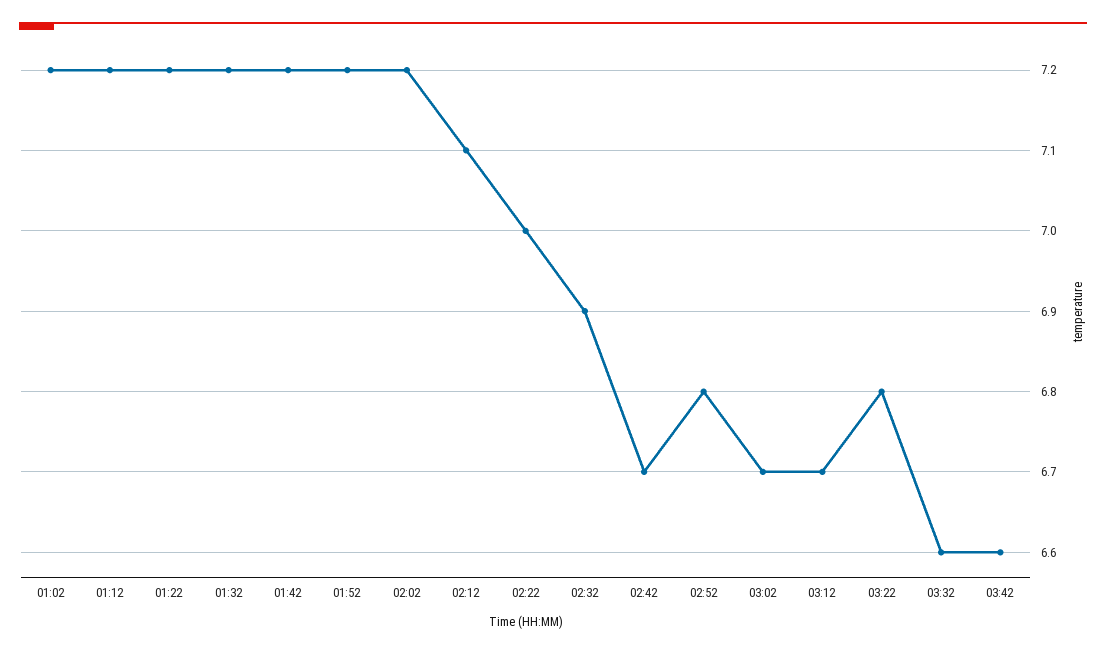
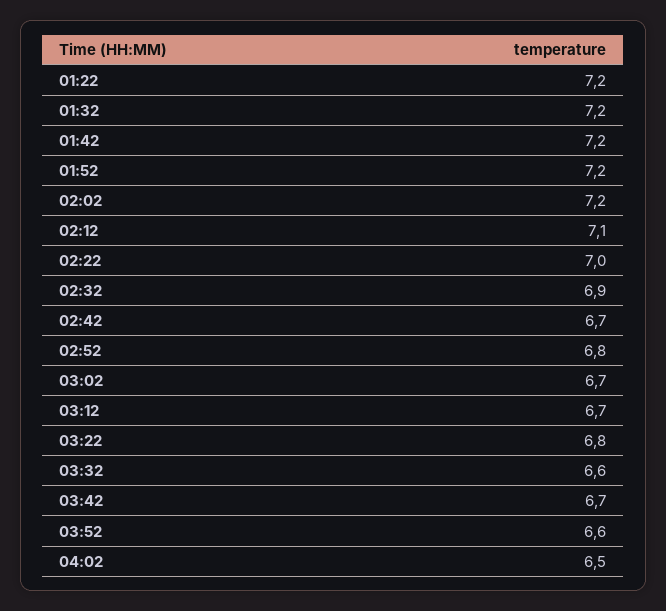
01:02: 7.2 -> none
01:12: 7.2 -> none
03:42: 6.6 -> 6.7
03:52: none -> 6.6
04:02: none -> 6.5

